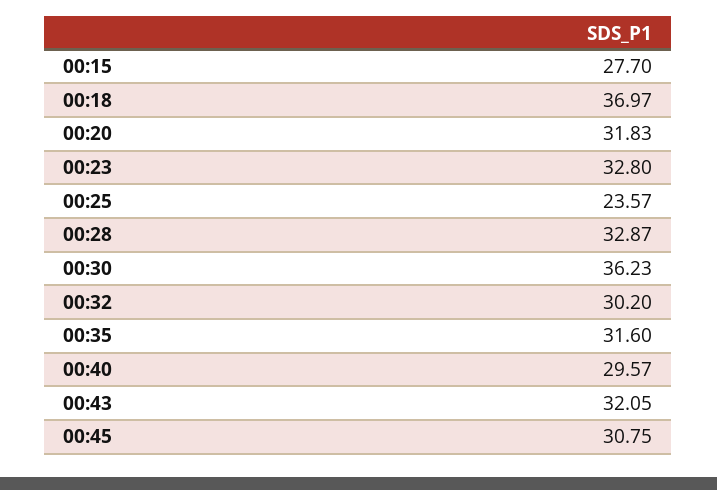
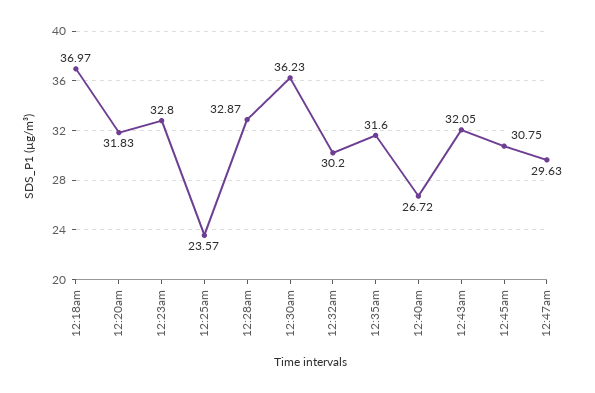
00:15: 27.7 -> none
00:40: 29.57 -> 26.72
12:47am: none -> 29.63

